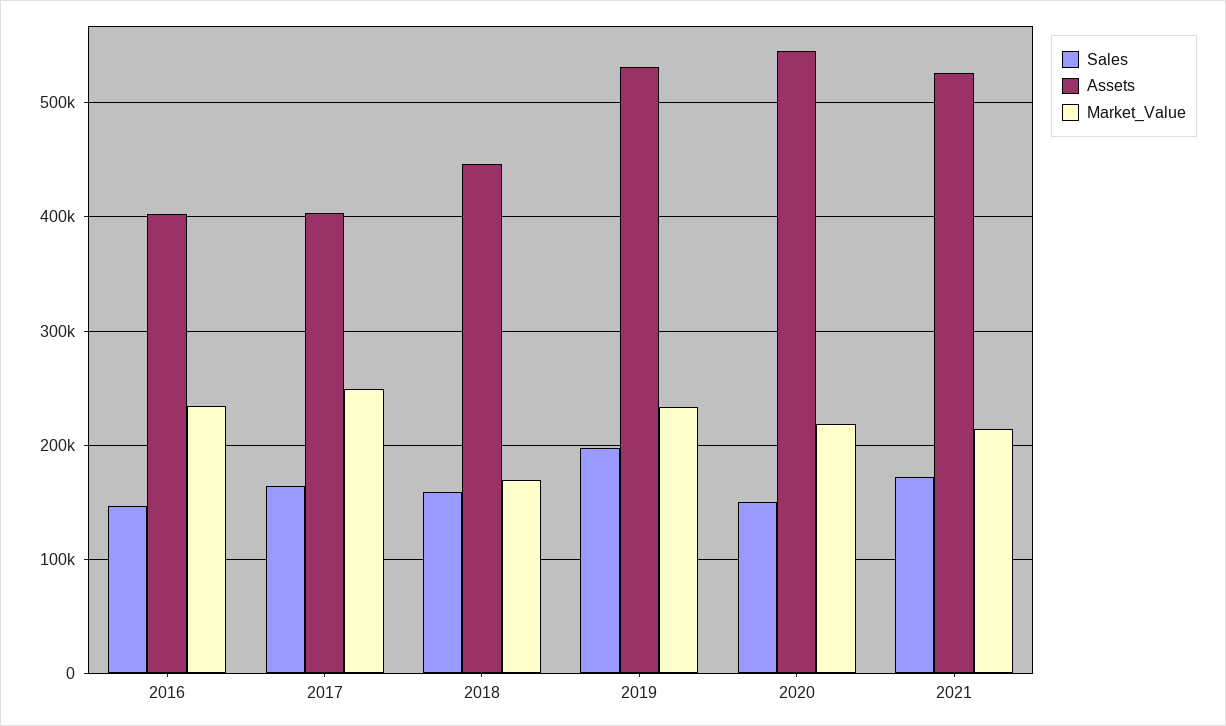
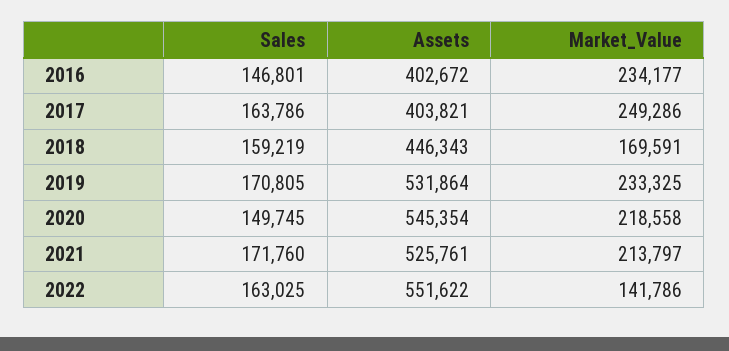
Sales, 2019: 200000 -> 170805
Sales, 2022: none -> 163025
Assets, 2022: none -> 551622
Market_Value, 2022: none -> 141786

